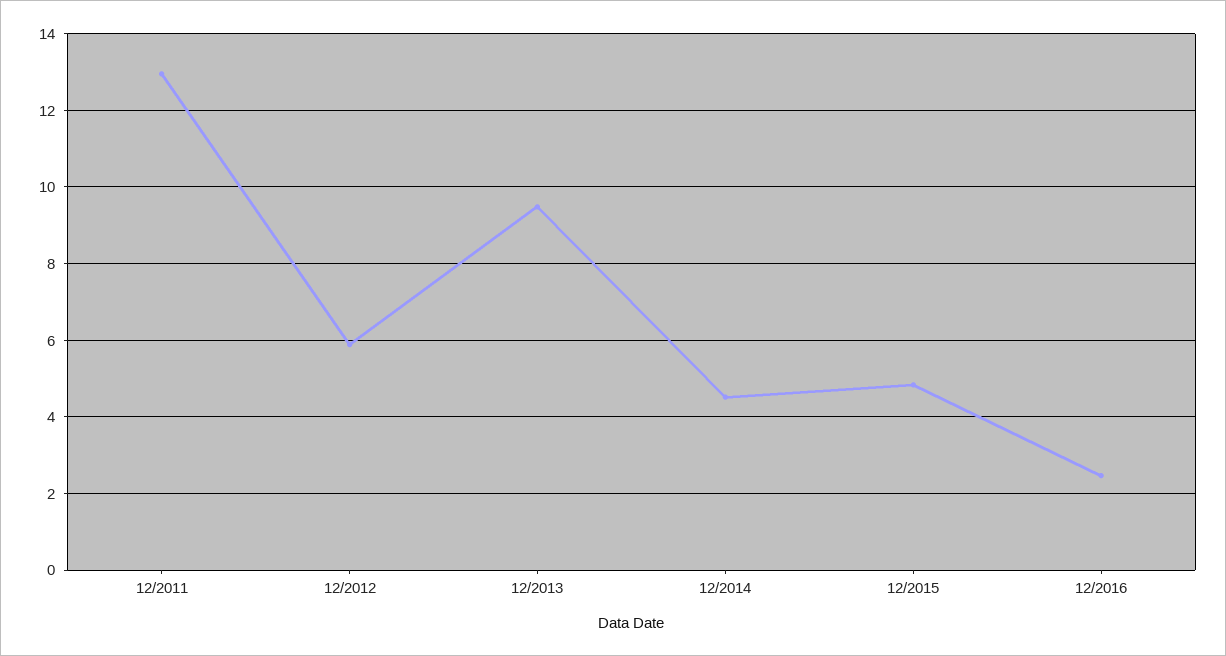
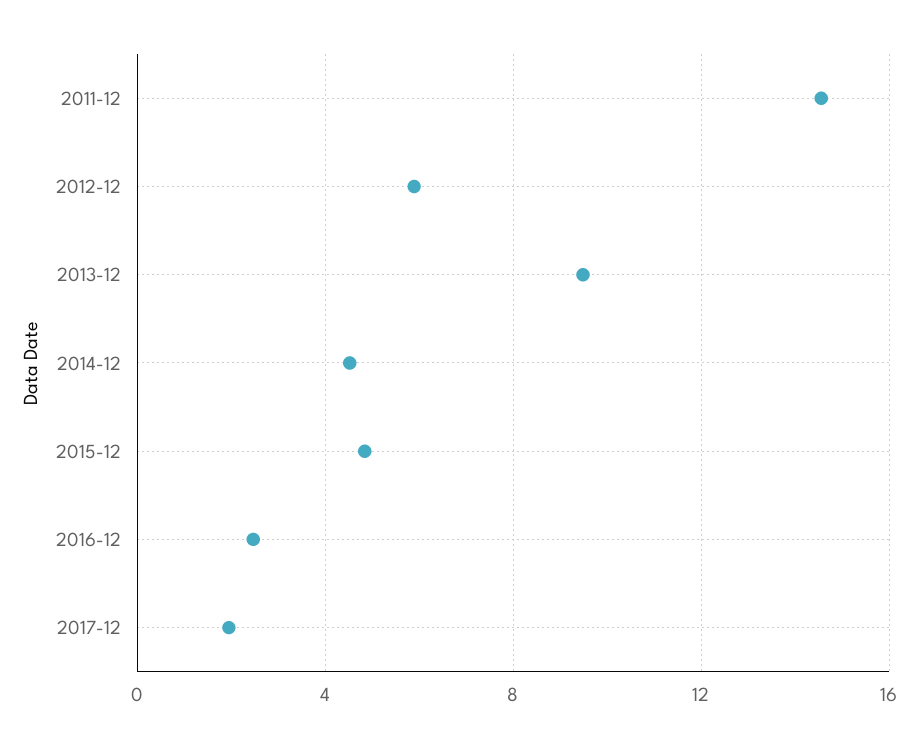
12/2011: 13 -> 14.5
2017-12: none -> 2

